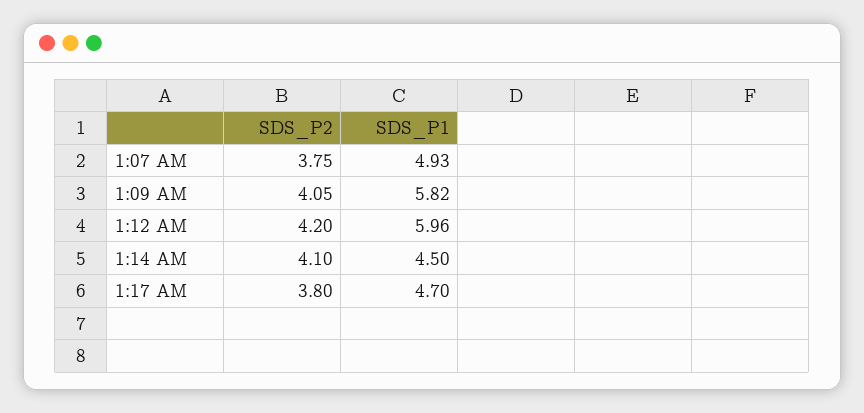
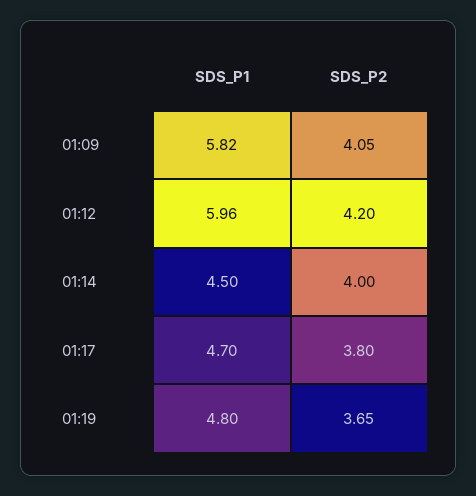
SDS_P2, 1:07 AM: 3.75 -> none
SDS_P1, 1:07 AM: 4.93 -> none
SDS_P2, 1:14 AM: 4.1 -> 4
SDS_P1, 01:19: none -> 4.8
SDS_P2, 01:19: none -> 3.65

